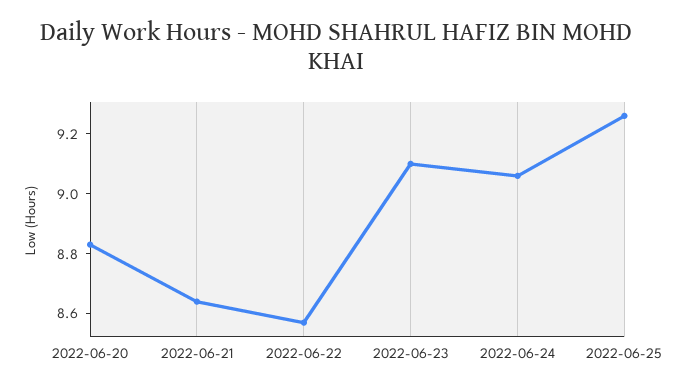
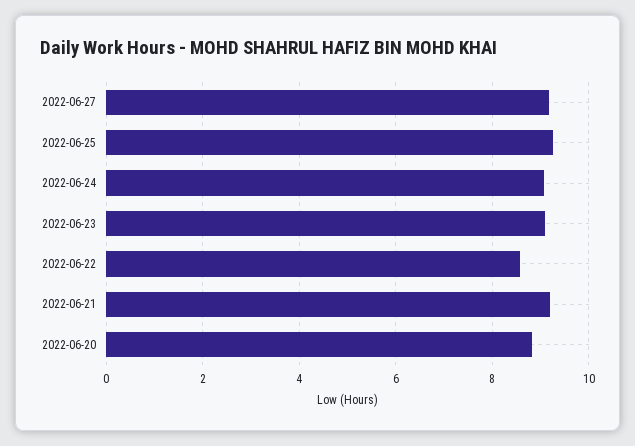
2022-06-21: 8.65 -> 9.2
2022-06-27: none -> 9.2

